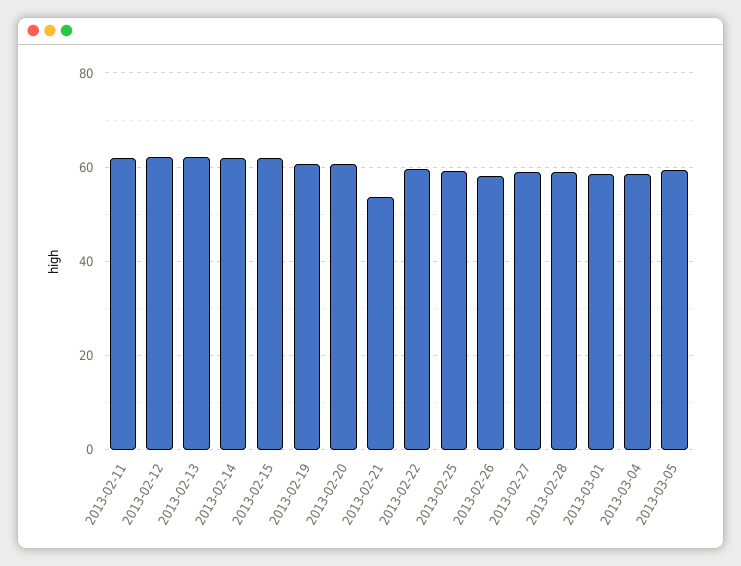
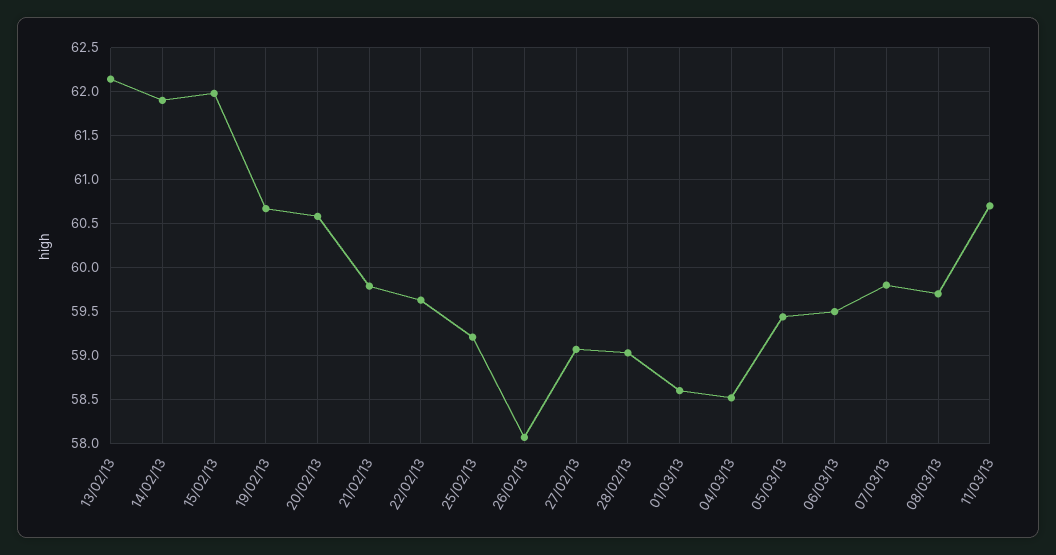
2013-02-11: 62 -> none
2013-02-12: 62 -> none
2013-02-21: 54 -> 59.8
06/03/13: none -> 59.5
07/03/13: none -> 59.8
08/03/13: none -> 59.7
11/03/13: none -> 60.7

